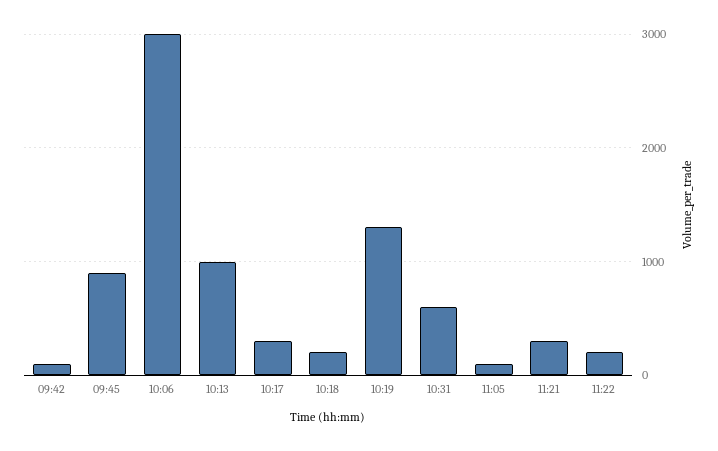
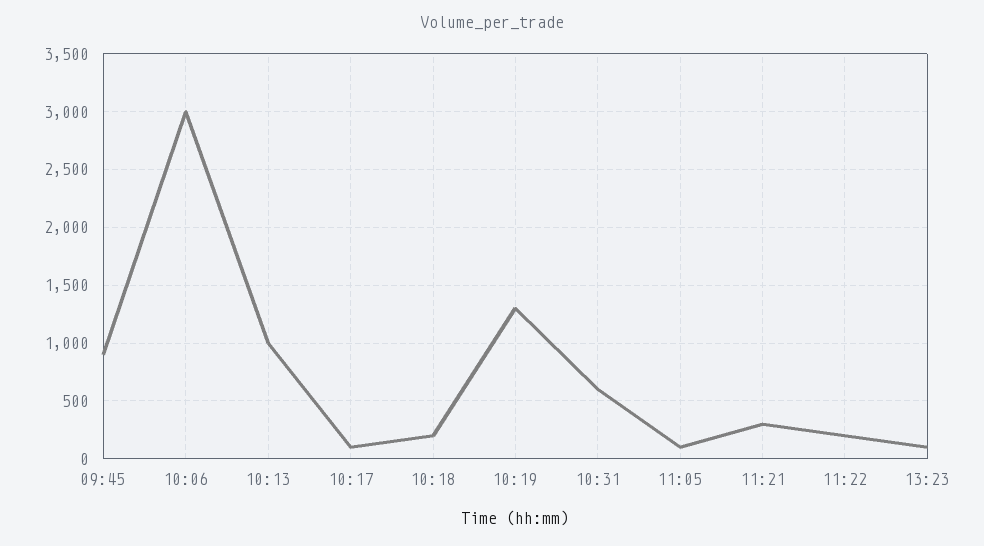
09:42: 100 -> none
10:17: 300 -> 100
13:23: none -> 100

